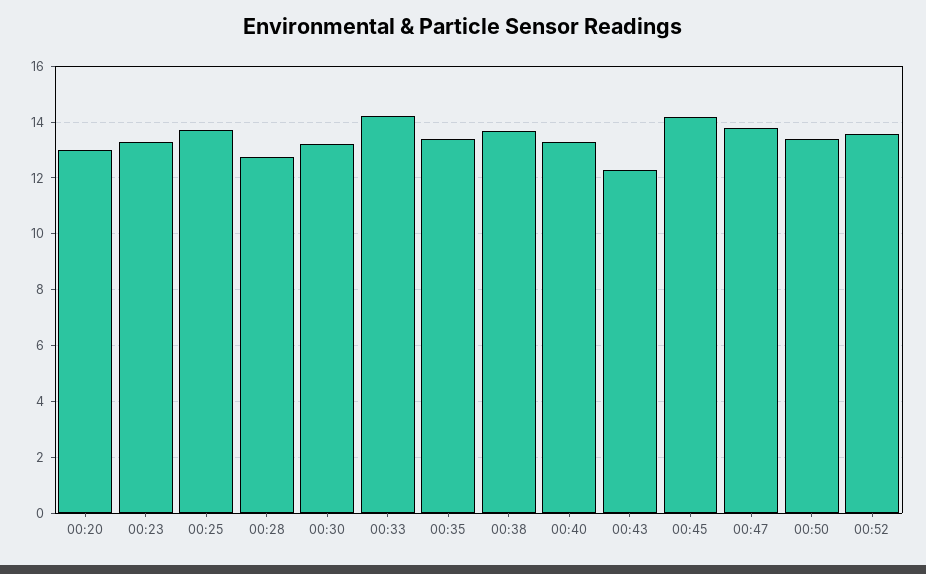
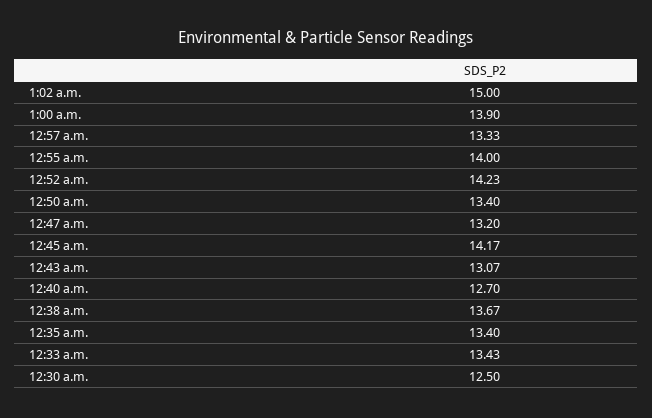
00:20: 13 -> none
00:23: 13.25 -> none
00:25: 13.75 -> none
00:28: 12.75 -> none
00:30: 13.25 -> 12.5
00:33: 14.25 -> 13.43
00:40: 13.25 -> 12.7
00:43: 12.25 -> 13.07
00:47: 13.75 -> 13.2
00:52: 13.5 -> 14.23
1:02 a.m.: none -> 15
1:00 a.m.: none -> 13.9
12:57 a.m.: none -> 13.33
12:55 a.m.: none -> 14

